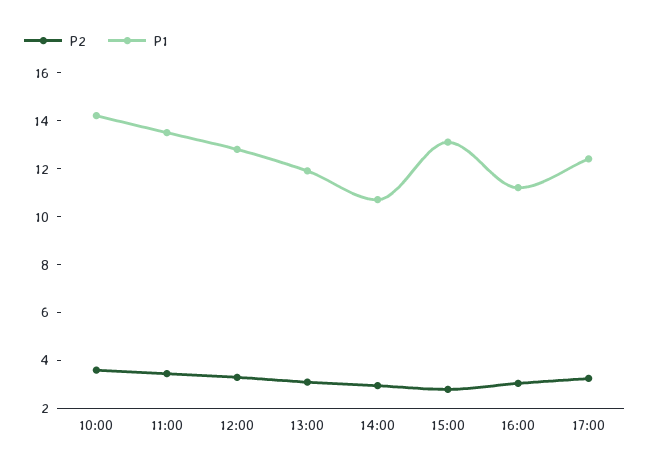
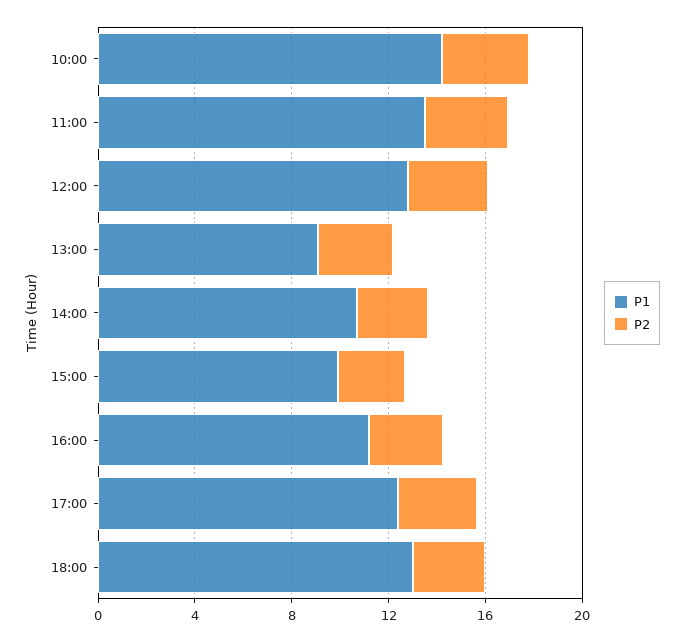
P1, 13:00: 12 -> 9
P1, 15:00: 13 -> 10
P1, 18:00: none -> 13
P2, 18:00: none -> 3

